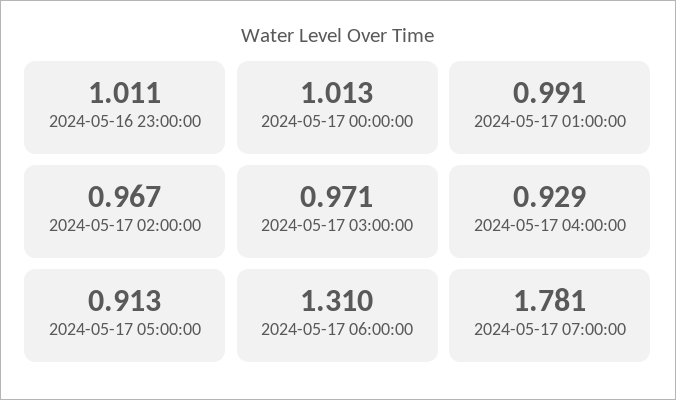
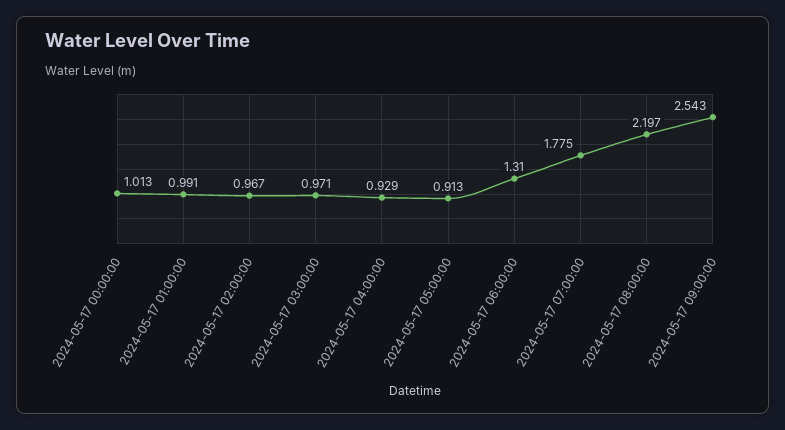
2024-05-16 23:00:00: 1.011 -> none
2024-05-17 07:00:00: 1.781 -> 1.775
2024-05-17 08:00:00: none -> 2.197
2024-05-17 09:00:00: none -> 2.543

